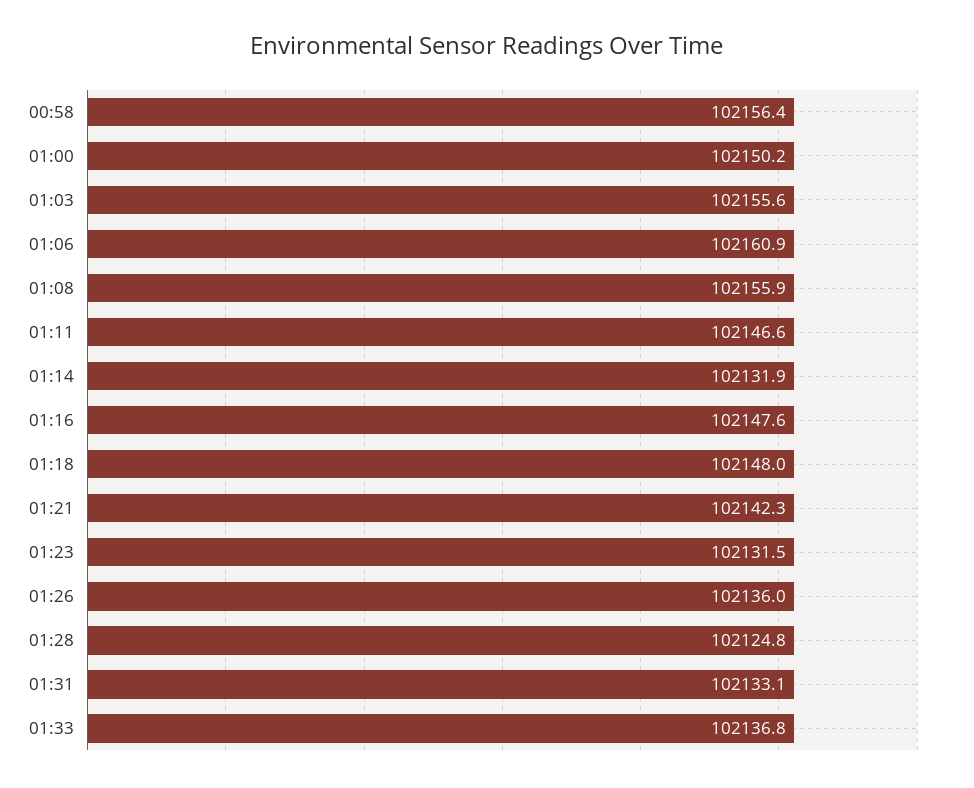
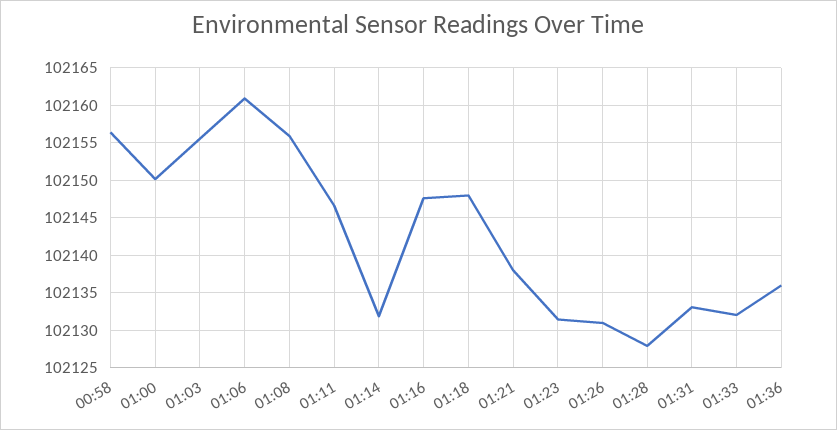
01:21: 102142.3 -> 102138
01:26: 102136 -> 102131
01:28: 102124.8 -> 102128
01:33: 102136.8 -> 102132
01:36: none -> 102136

